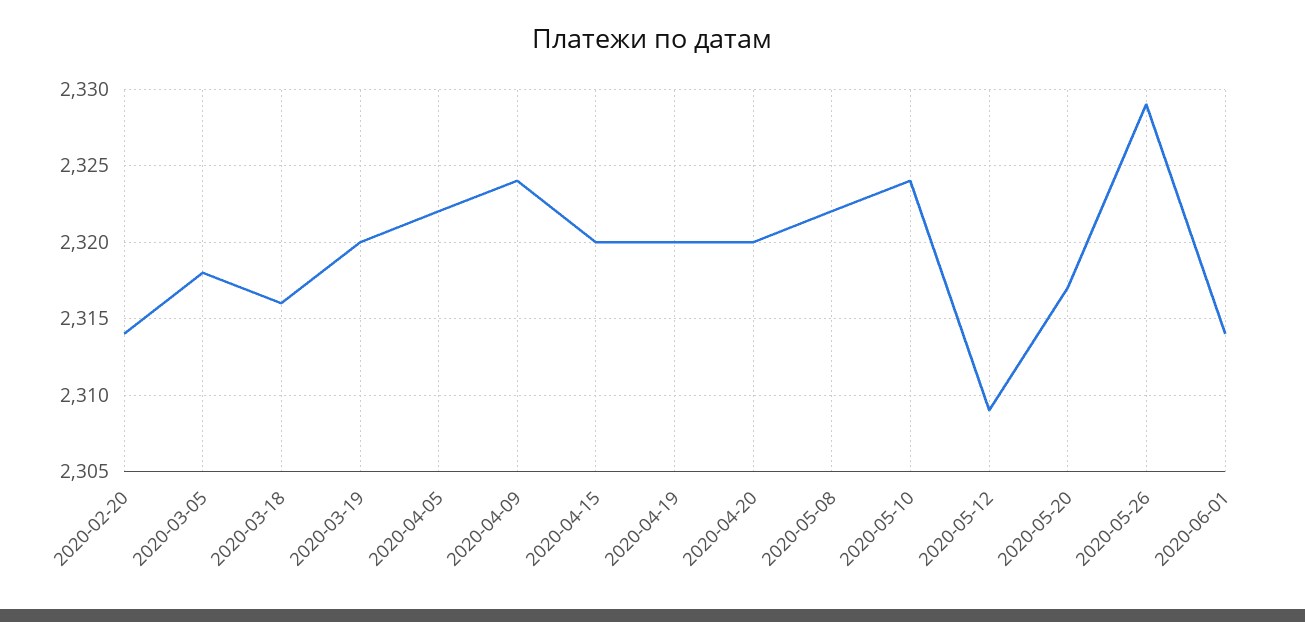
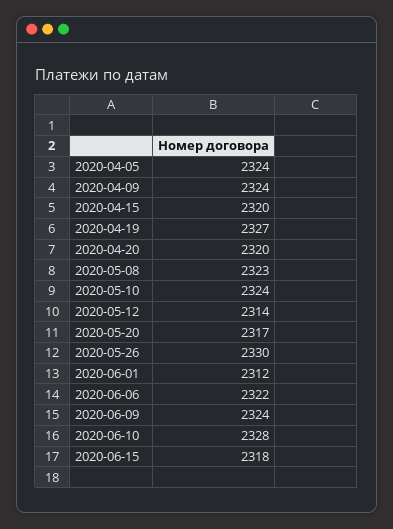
2020-02-20: 2314 -> none
2020-03-05: 2318 -> none
2020-03-18: 2316 -> none
2020-03-19: 2320 -> none
2020-04-05: 2322 -> 2324
2020-04-19: 2320 -> 2327
2020-05-08: 2322 -> 2323
2020-05-12: 2309 -> 2314
2020-05-26: 2329 -> 2330
2020-06-01: 2314 -> 2312
2020-06-06: none -> 2322
2020-06-09: none -> 2324
2020-06-10: none -> 2328
2020-06-15: none -> 2318

